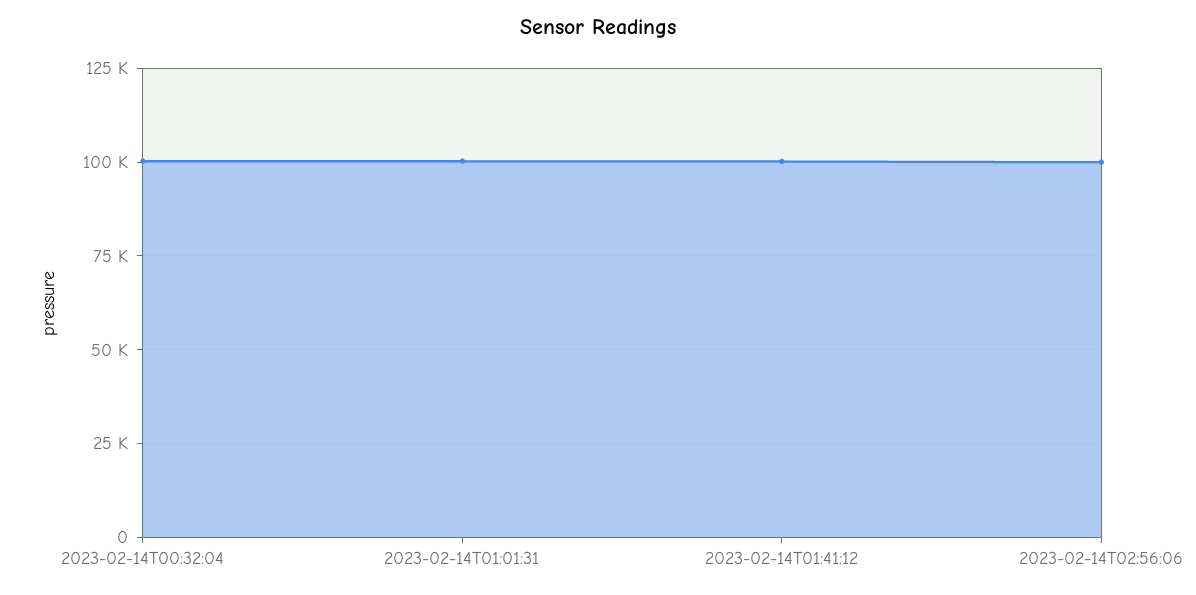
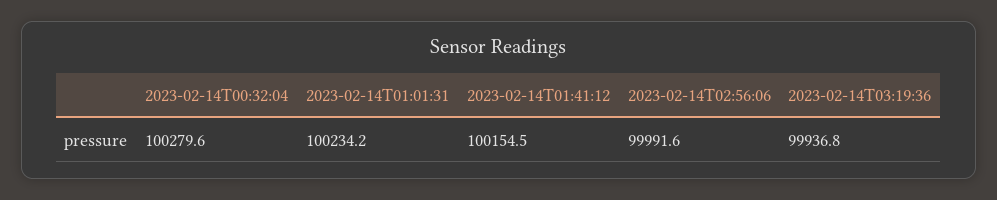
2023-02-14T03:19:36: none -> 99936.8

